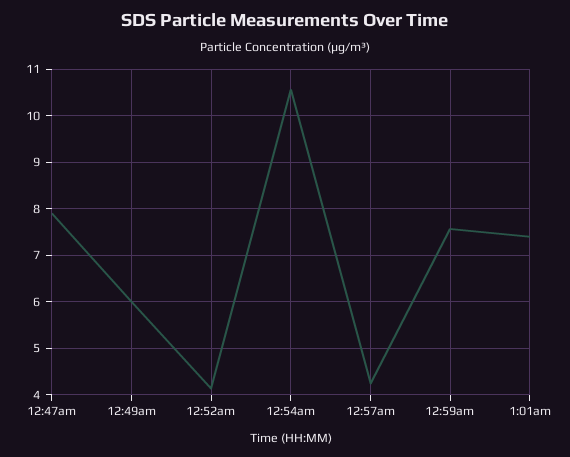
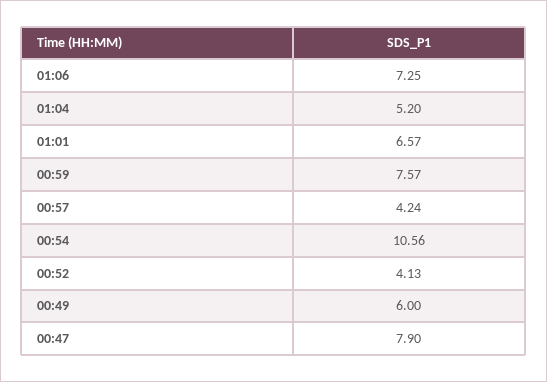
1:01am: 7.4 -> 6.57
01:06: none -> 7.25
01:04: none -> 5.2

